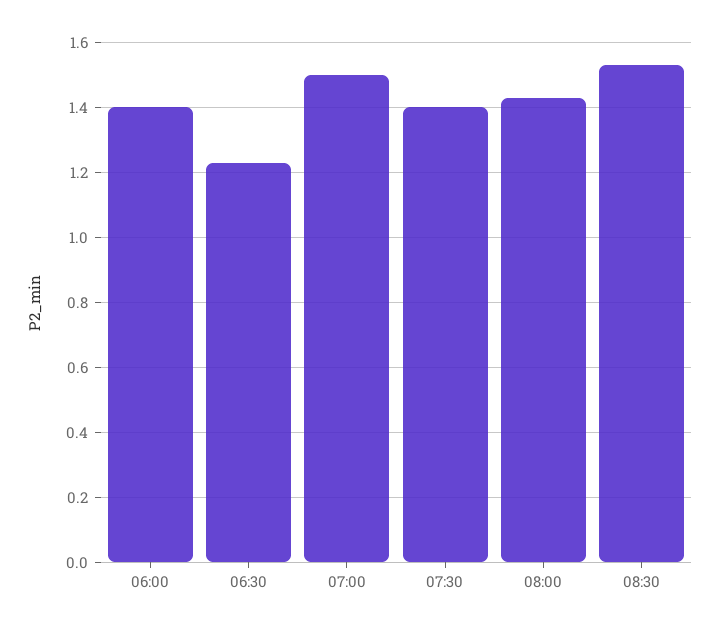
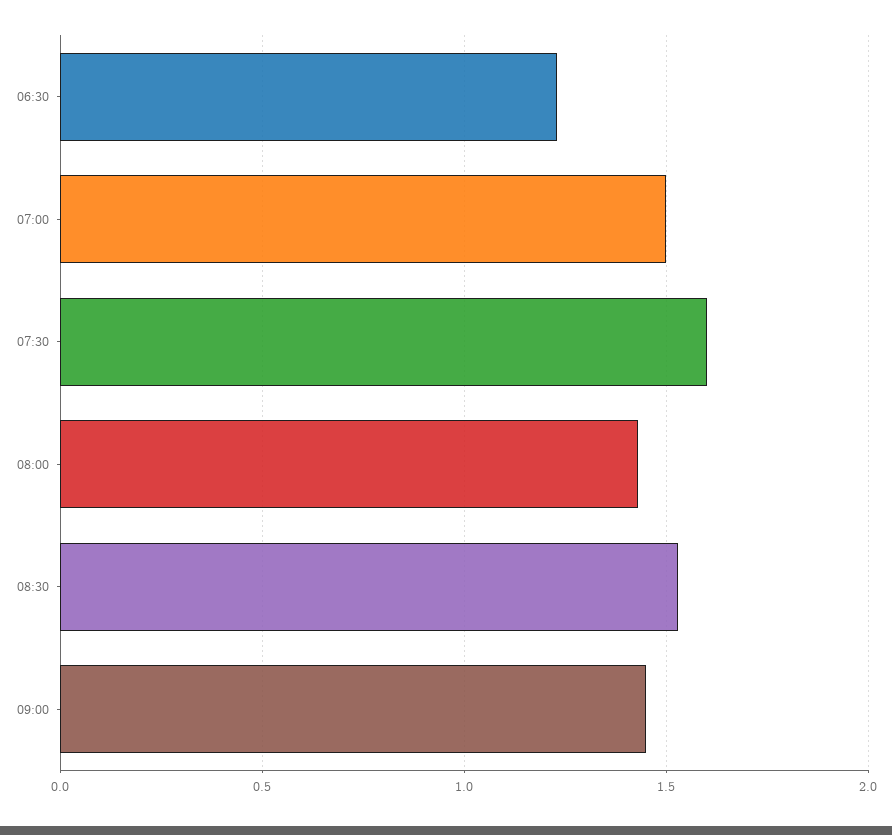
06:00: 1.4 -> none
07:30: 1.4 -> 1.6
09:00: none -> 1.45

